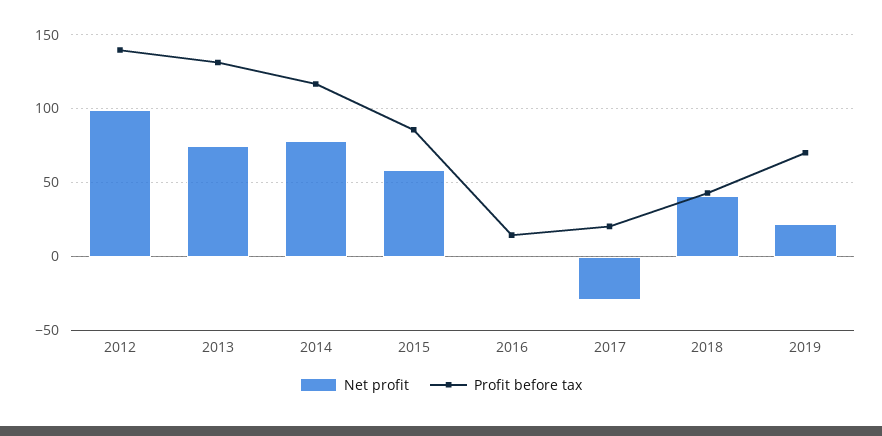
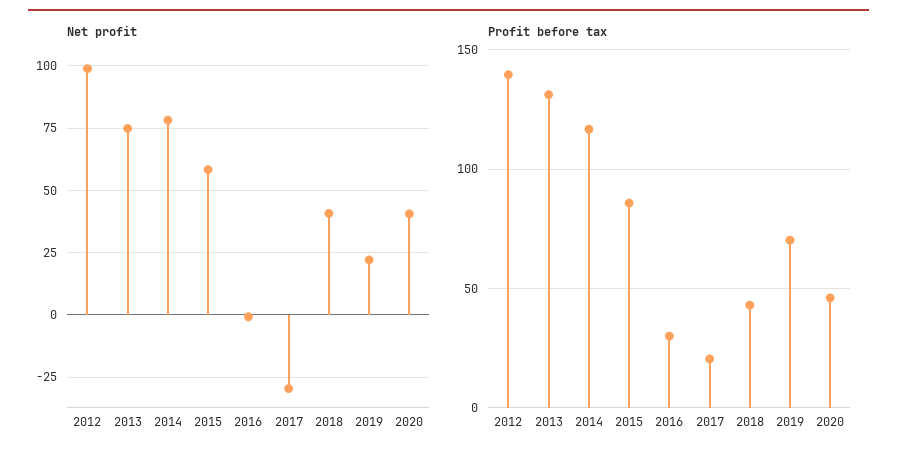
Profit before tax, 2016: 15 -> 30
Net profit, 2020: none -> 40
Profit before tax, 2020: none -> 45

